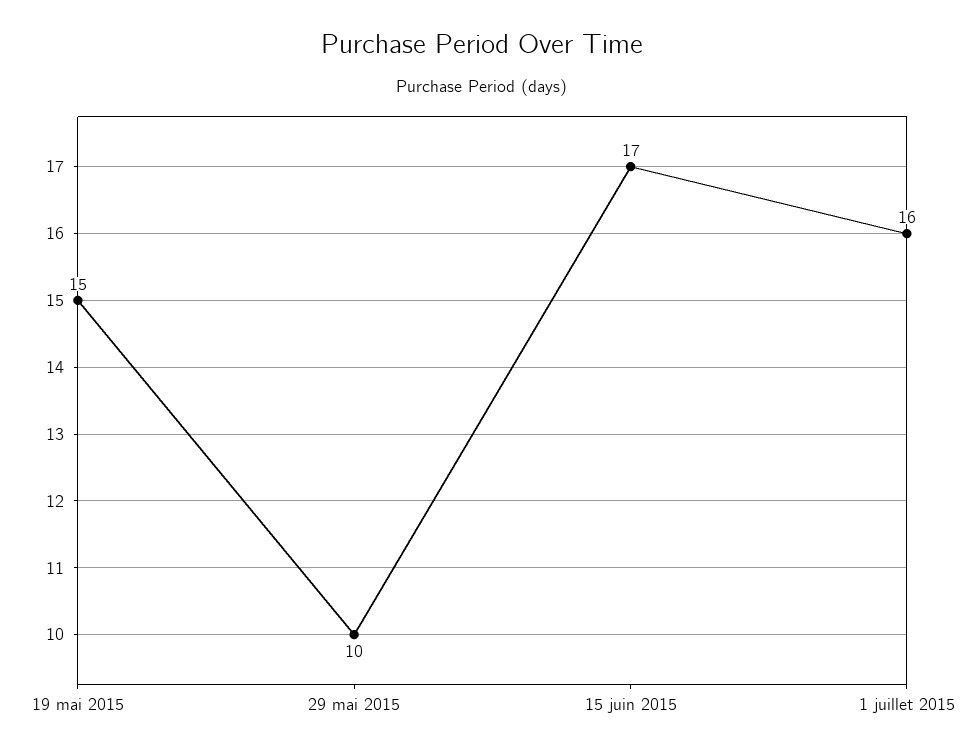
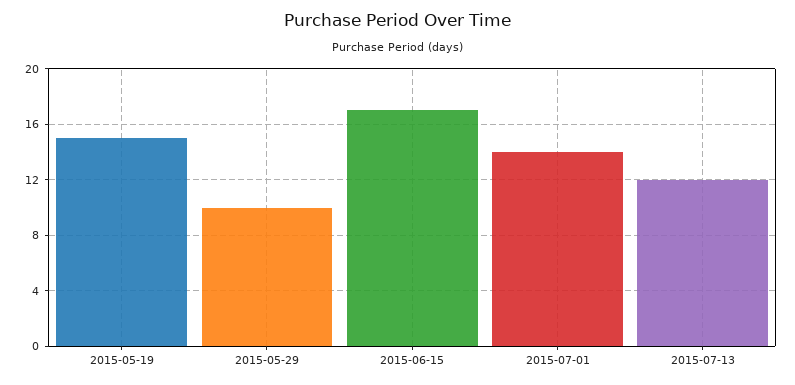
1 juillet 2015: 16 -> 14
2015-07-13: none -> 12

